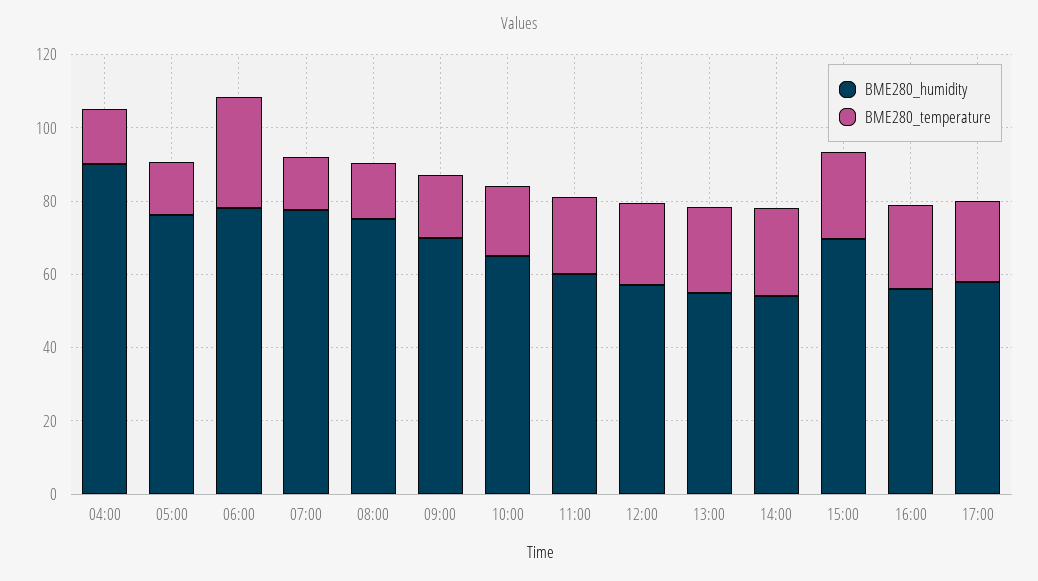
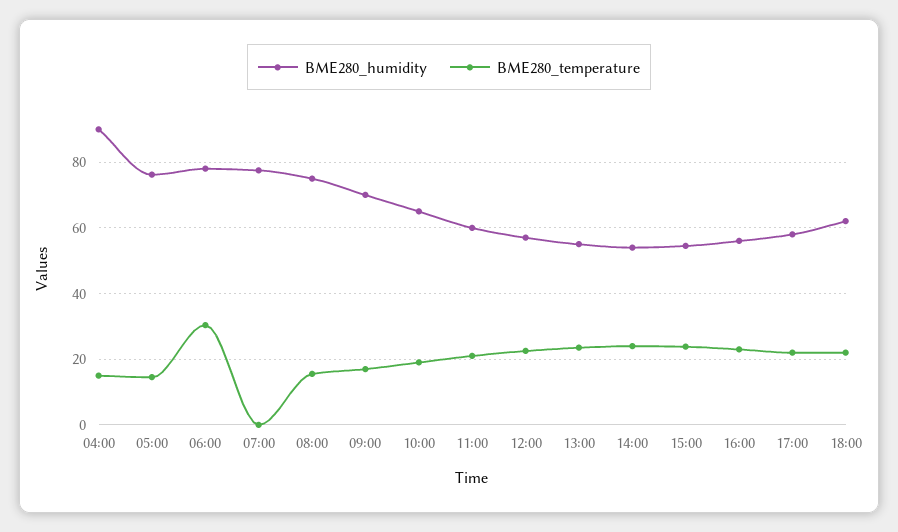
BME280_temperature, 07:00: 15 -> 0
BME280_humidity, 15:00: 70 -> 54
BME280_humidity, 18:00: none -> 62
BME280_temperature, 18:00: none -> 22

